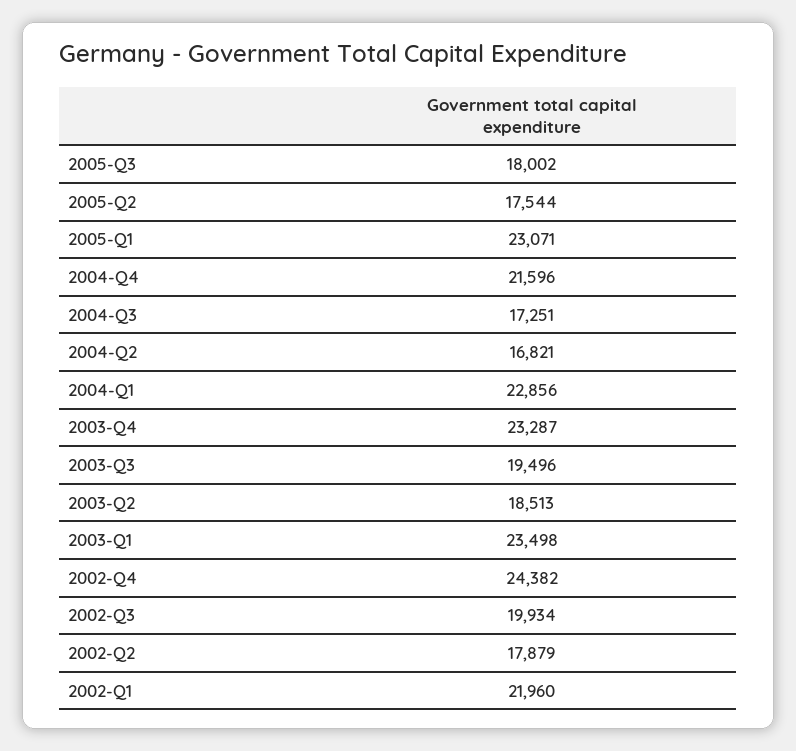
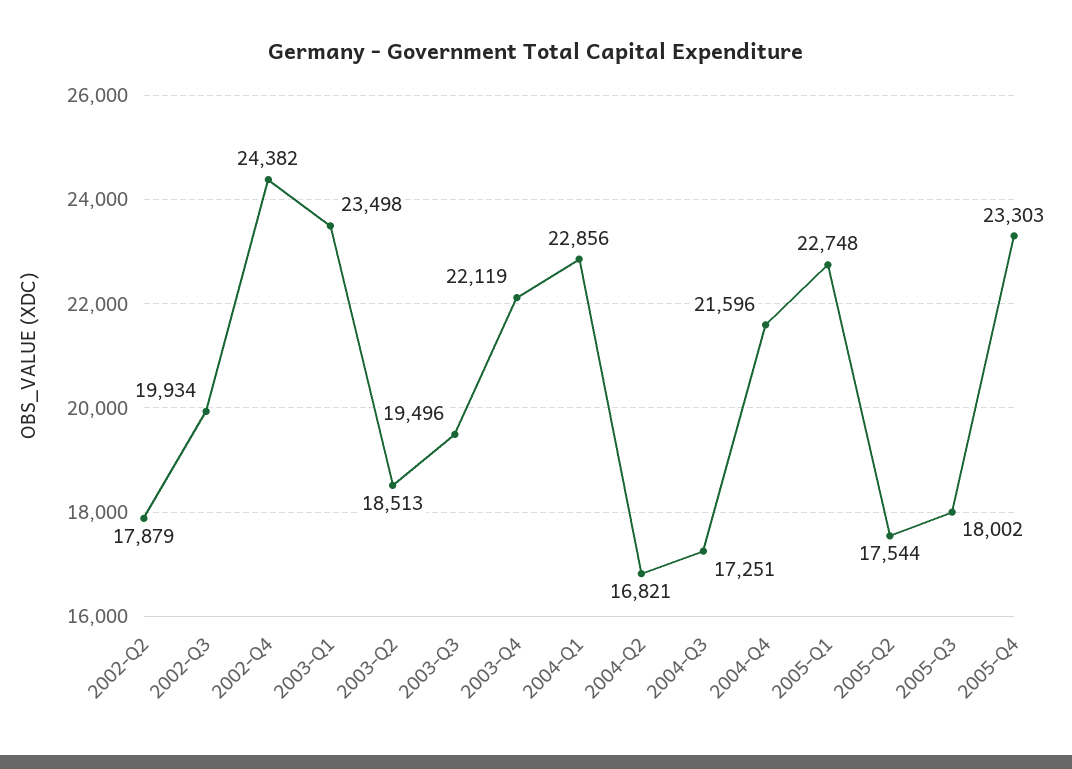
2005-Q1: 23071 -> 22748
2003-Q4: 23287 -> 22119
2002-Q1: 21960 -> none
2005-Q4: none -> 23303

